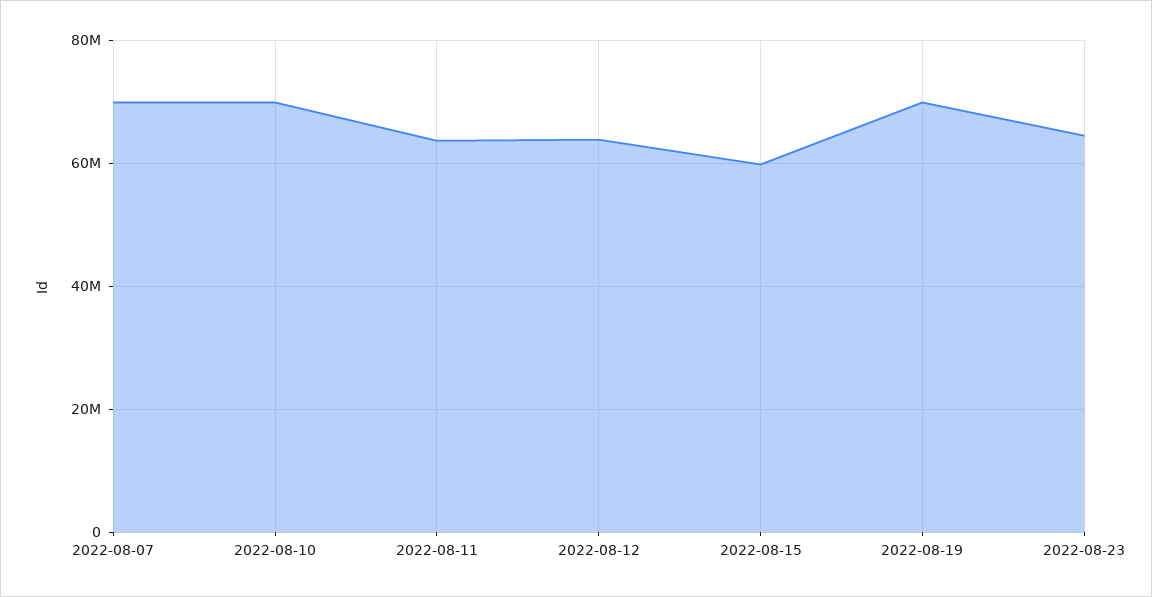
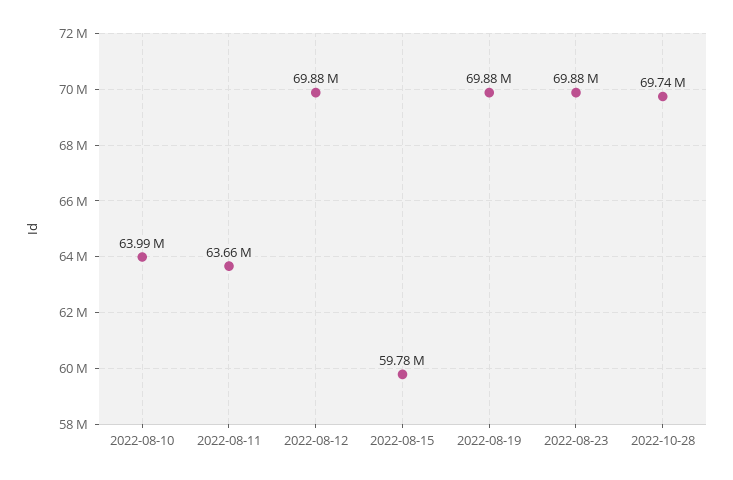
2022-08-07: 70000000 -> none
2022-08-10: 70000000 -> 63990000
2022-08-12: 64000000 -> 69880000
2022-08-23: 64000000 -> 69880000
2022-10-28: none -> 69740000

